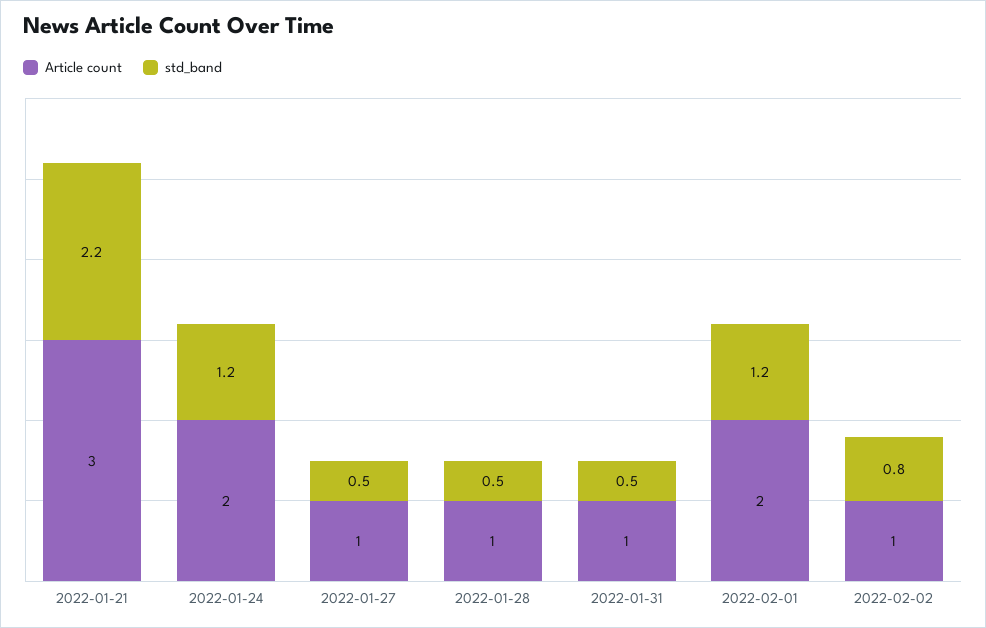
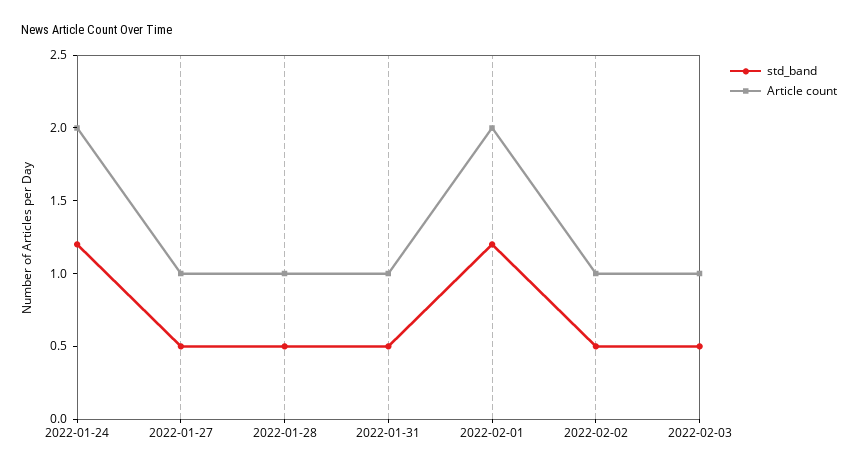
Article count, 2022-01-21: 3 -> none
std_band, 2022-01-21: 2.2 -> none
std_band, 2022-02-02: 0.8 -> 0.5
std_band, 2022-02-03: none -> 0.5
Article count, 2022-02-03: none -> 1

